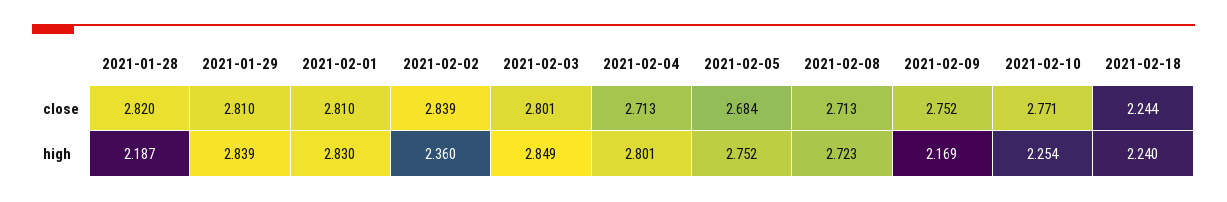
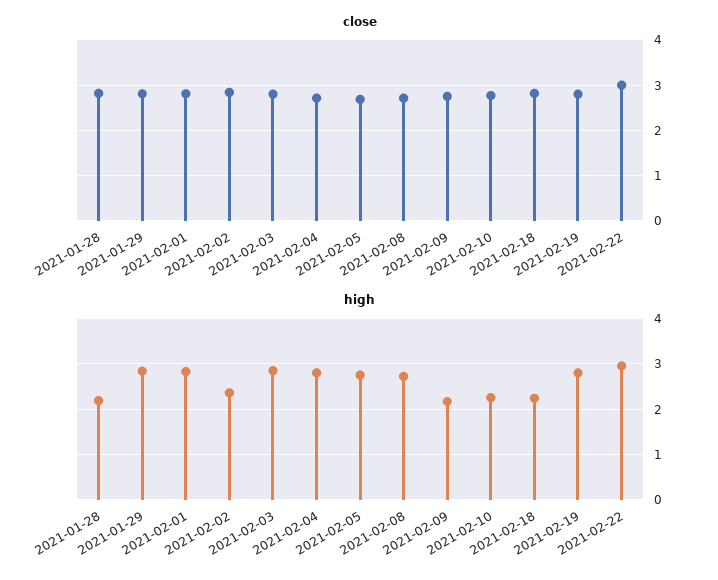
close, 2021-02-18: 2.244 -> 2.8
close, 2021-02-19: none -> 2.8
close, 2021-02-22: none -> 3
high, 2021-02-19: none -> 2.8
high, 2021-02-22: none -> 3

